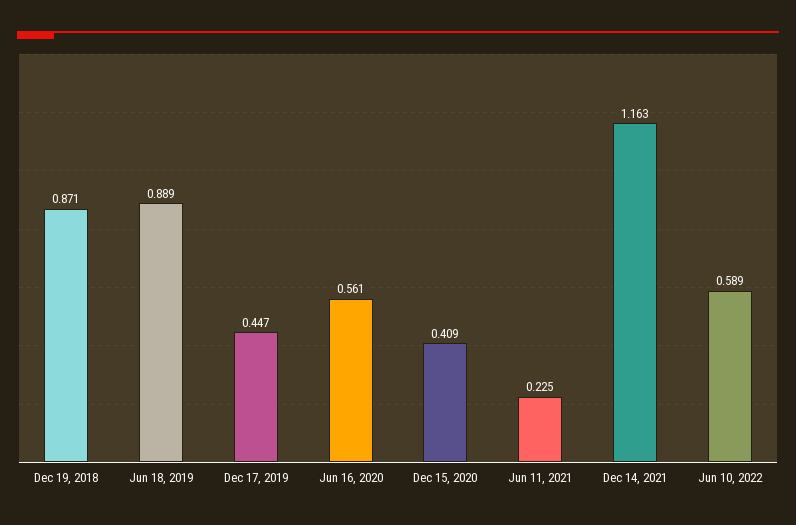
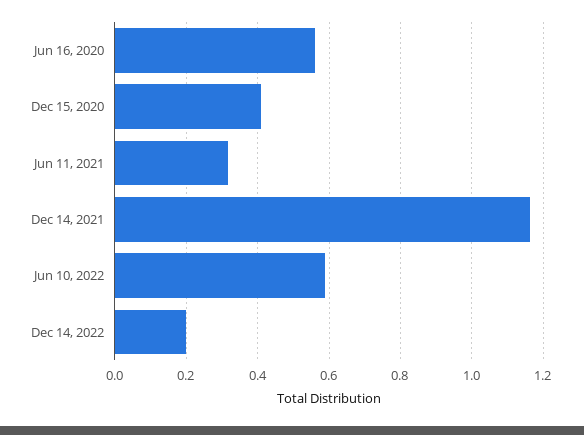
Dec 19, 2018: 0.871 -> none
Jun 18, 2019: 0.889 -> none
Dec 17, 2019: 0.447 -> none
Jun 11, 2021: 0.225 -> 0.32
Dec 14, 2022: none -> 0.2

